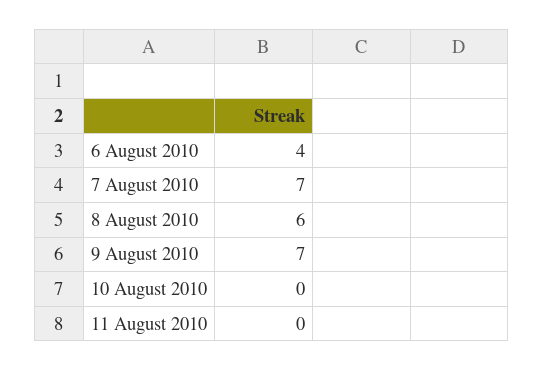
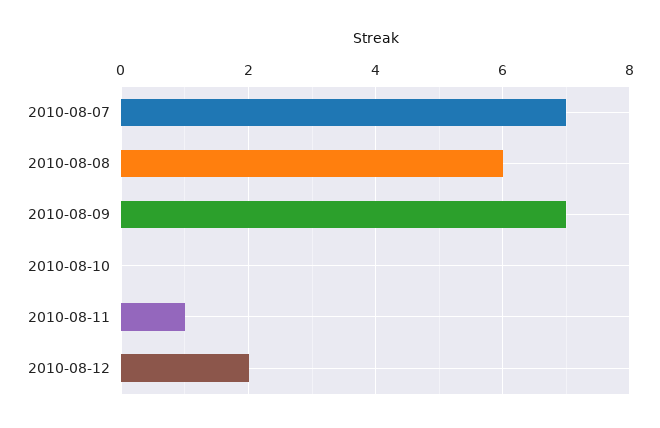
6 August 2010: 4 -> none
11 August 2010: 0 -> 1
2010-08-12: none -> 2

